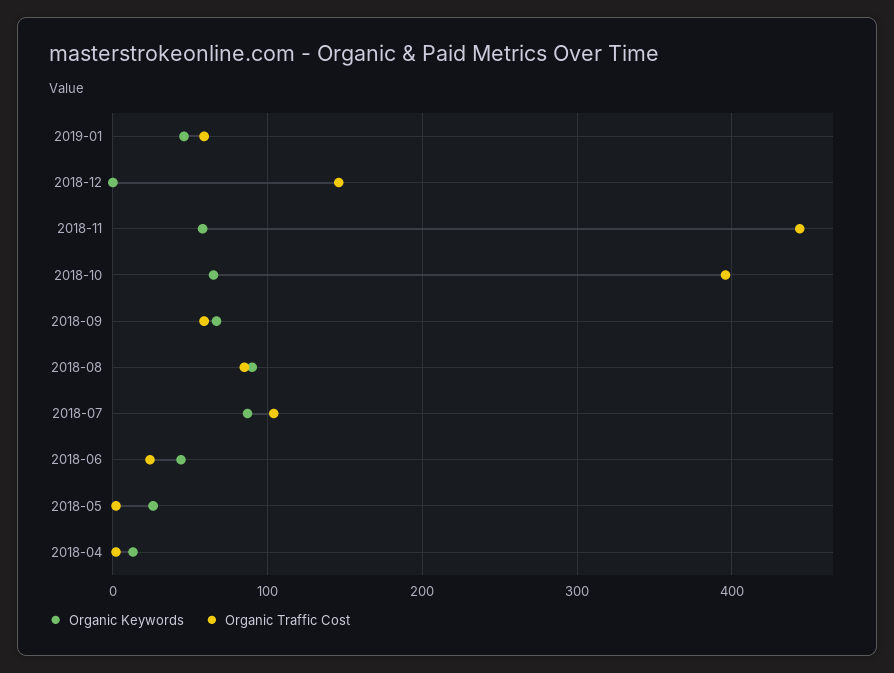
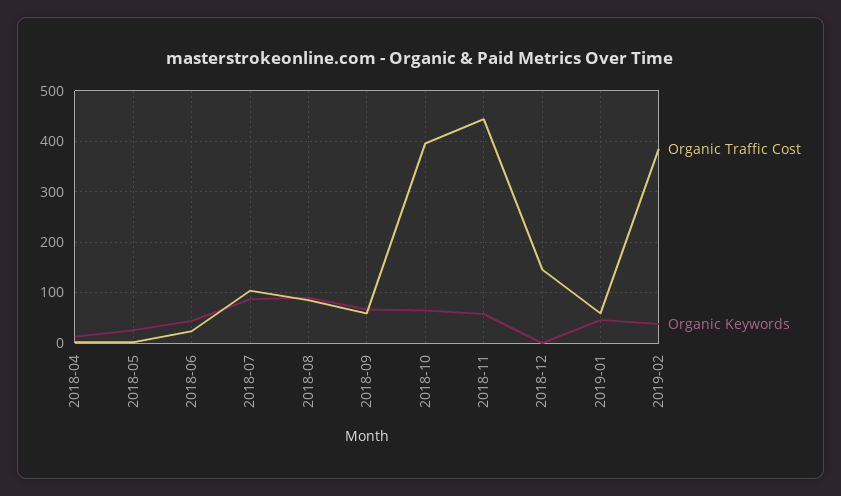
Organic Traffic Cost, 2019-02: none -> 380
Organic Keywords, 2019-02: none -> 40

